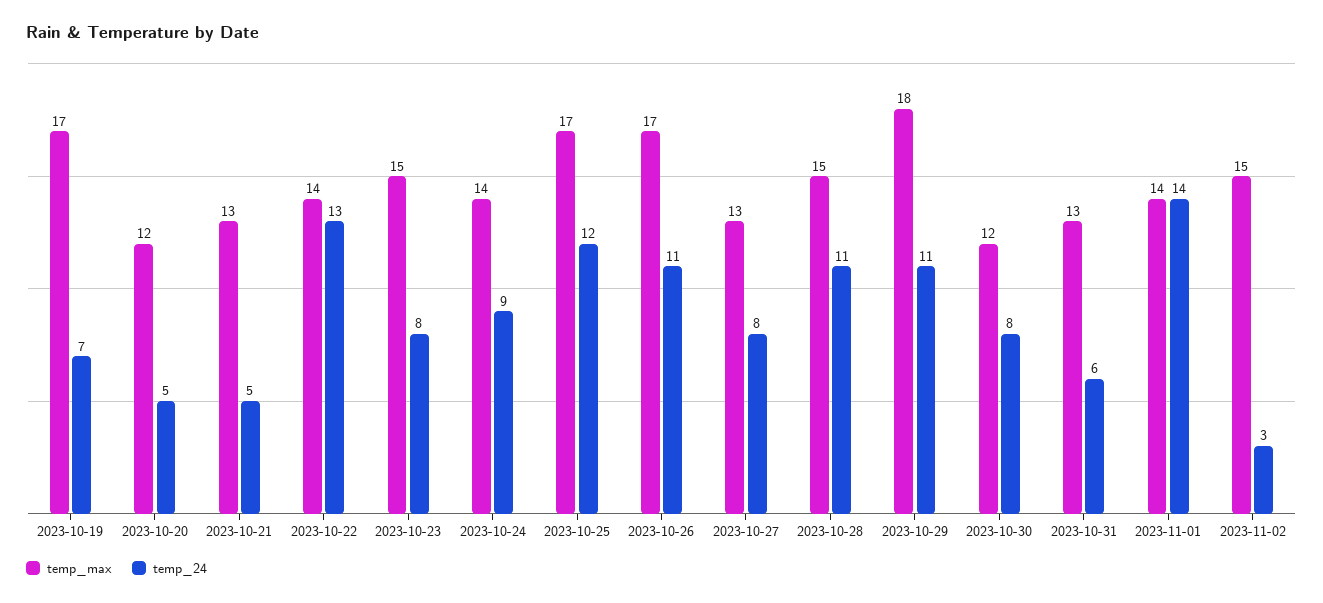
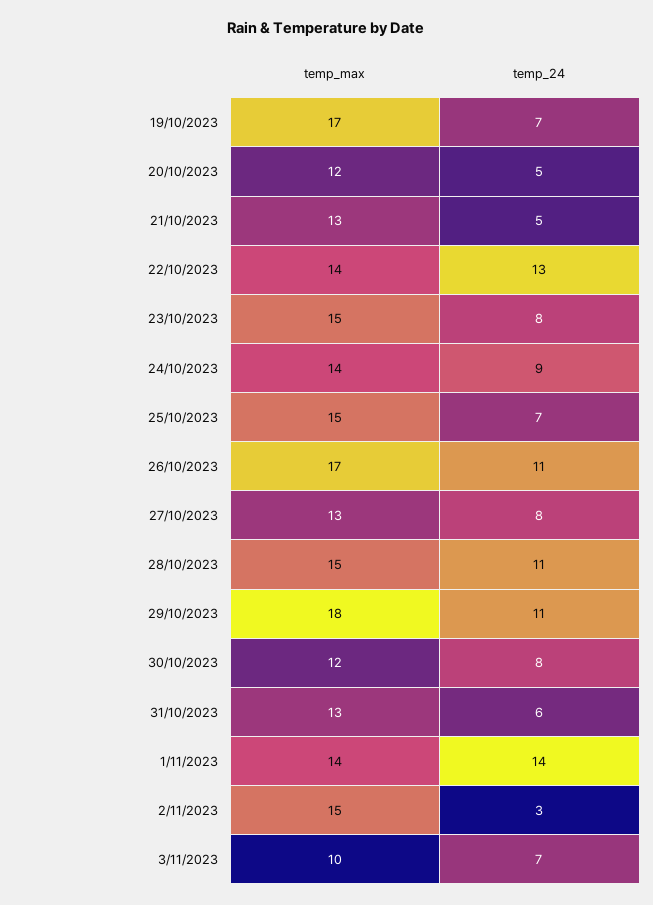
temp_max, 2023-10-25: 17 -> 15
temp_24, 2023-10-25: 12 -> 7
temp_max, 3/11/2023: none -> 10
temp_24, 3/11/2023: none -> 7

